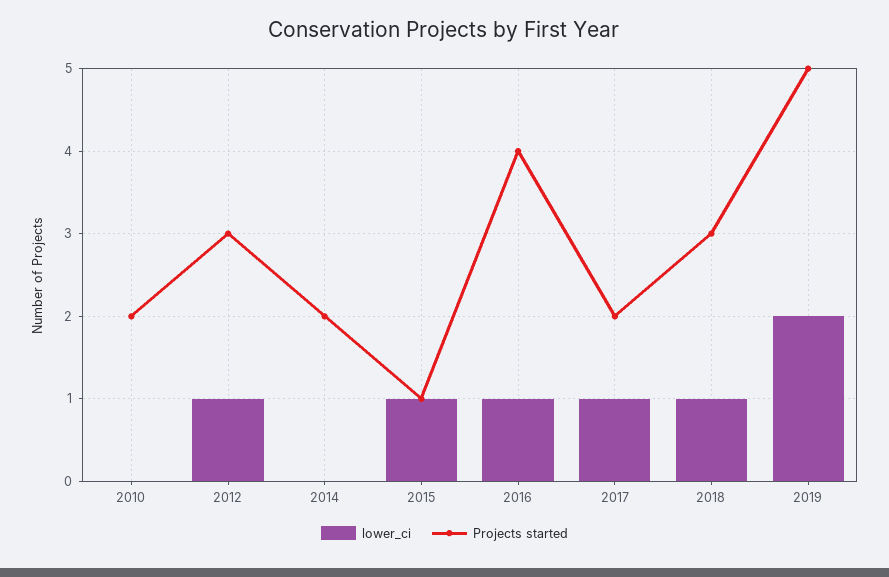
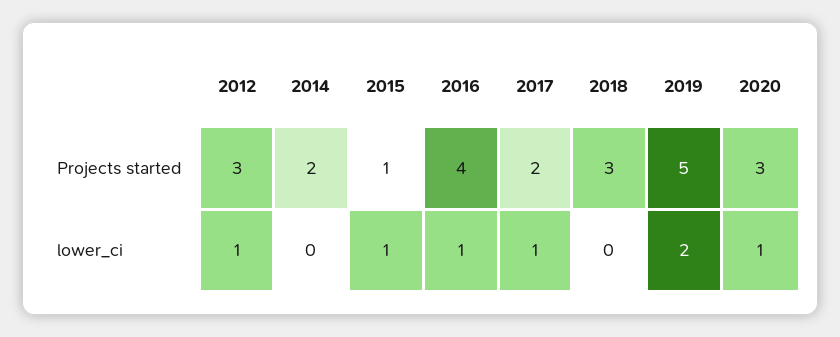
lower_ci, 2010: 0 -> none
Projects started, 2010: 2 -> none
lower_ci, 2018: 1 -> 0
Projects started, 2020: none -> 3
lower_ci, 2020: none -> 1

